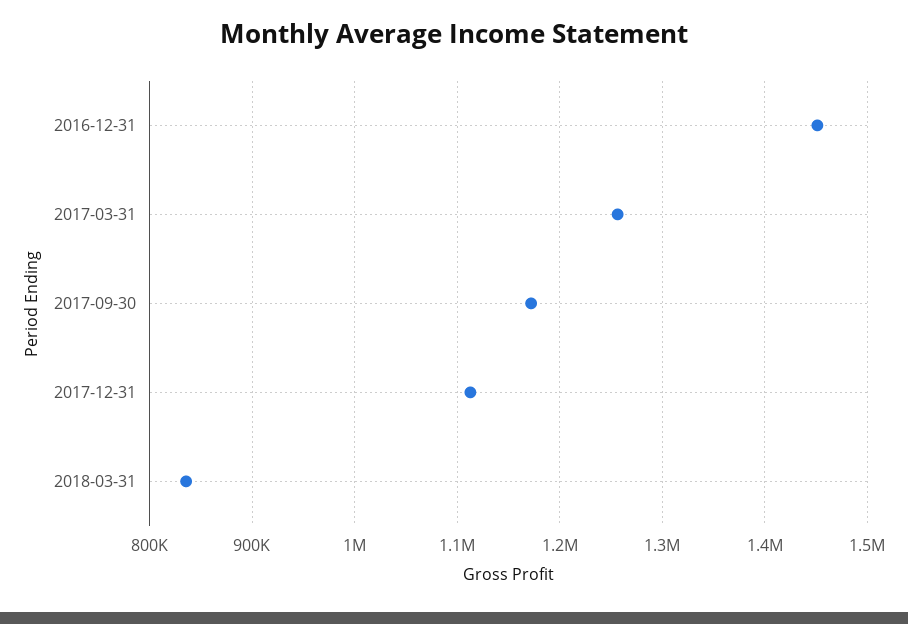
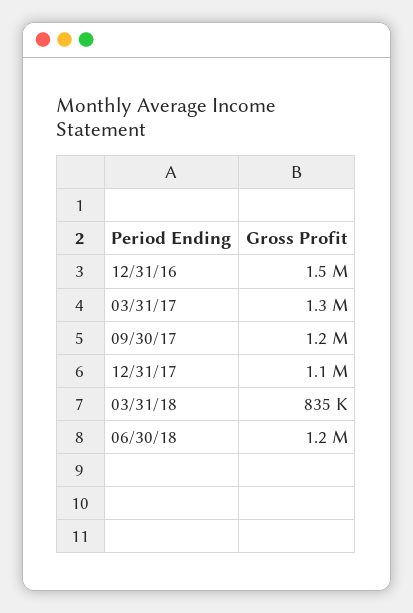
06/30/18: none -> 1200000

